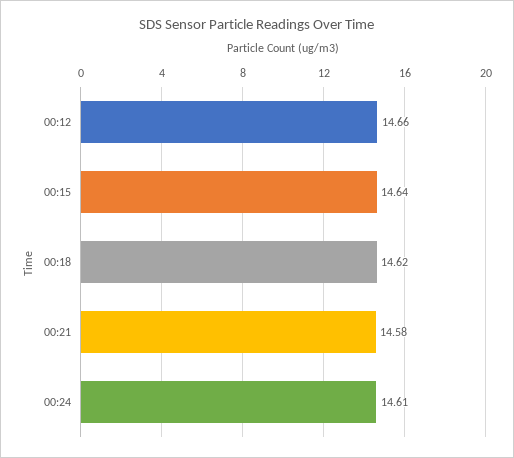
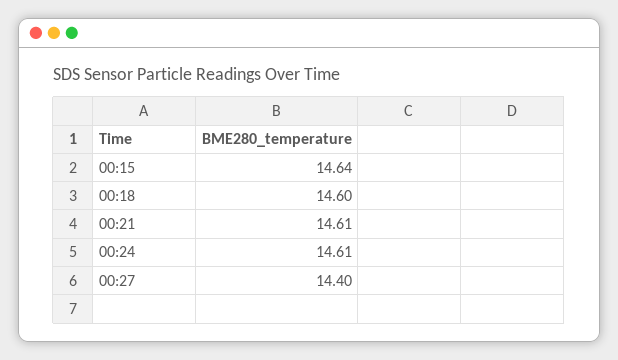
00:12: 14.66 -> none
00:18: 14.62 -> 14.6
00:21: 14.58 -> 14.61
00:27: none -> 14.4

